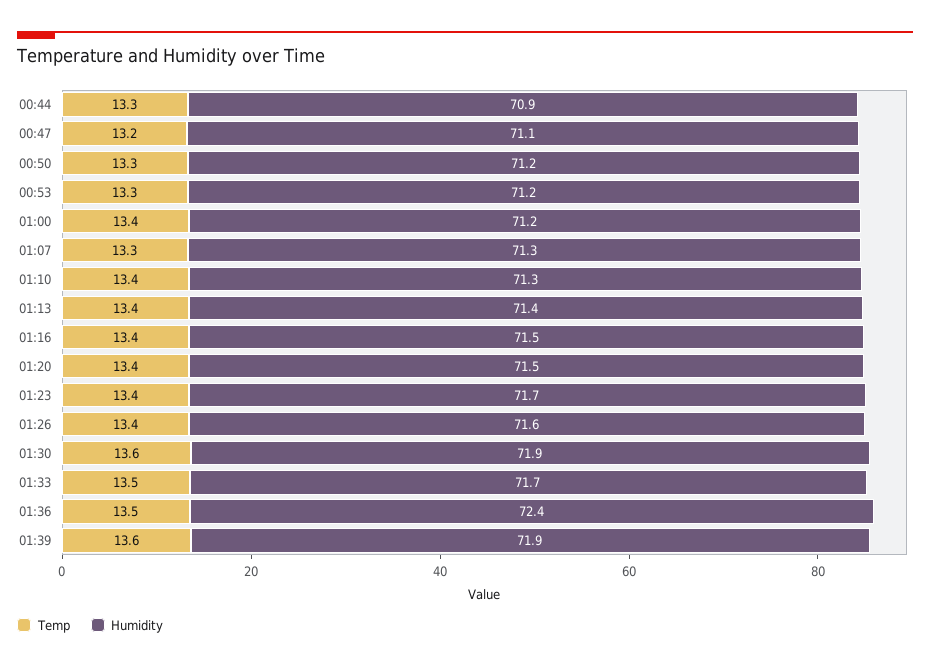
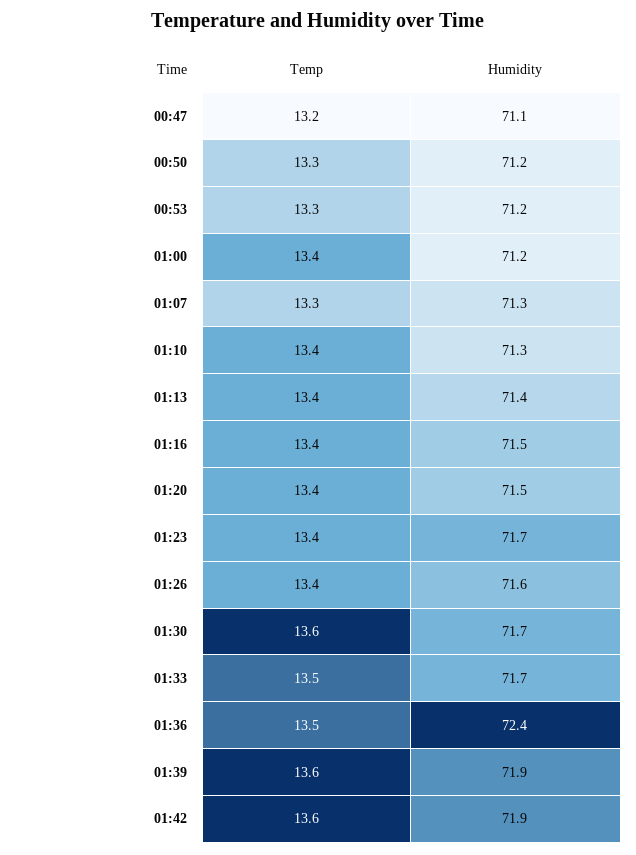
Temp, 00:44: 13.3 -> none
Humidity, 00:44: 70.9 -> none
Humidity, 01:30: 71.9 -> 71.7
Temp, 01:42: none -> 13.6
Humidity, 01:42: none -> 71.9

